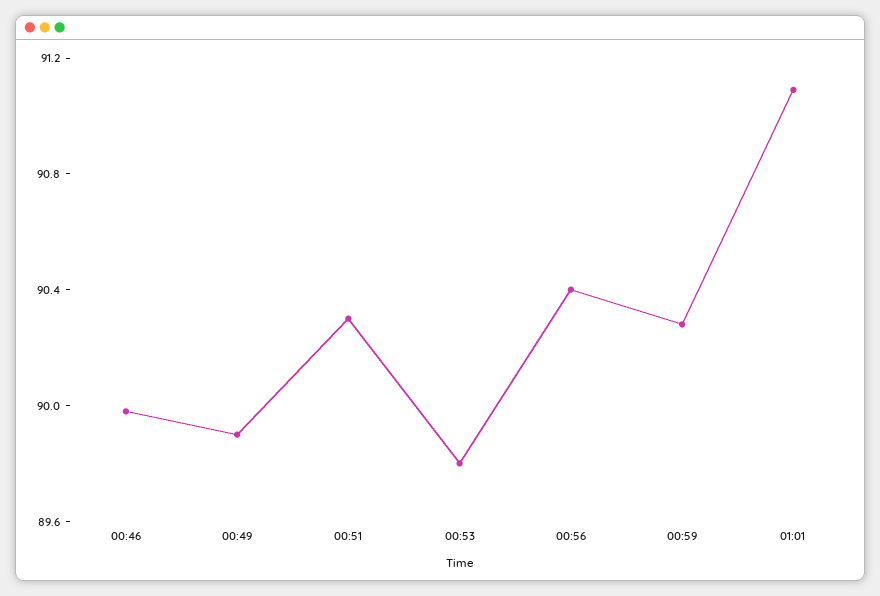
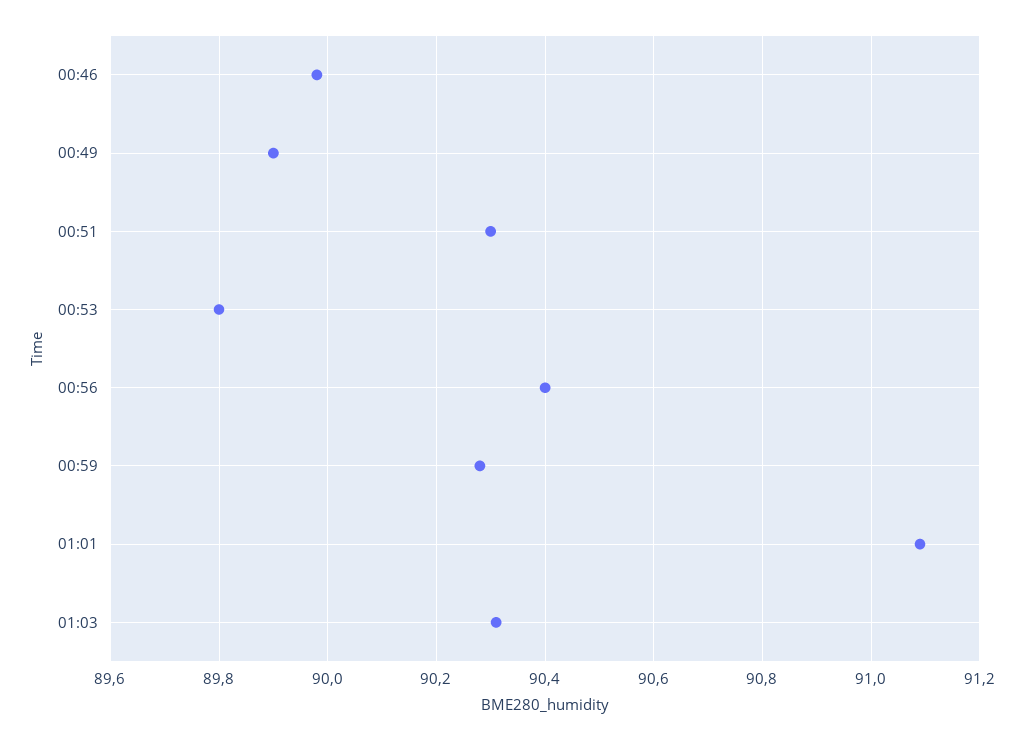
01:03: none -> 90.3

